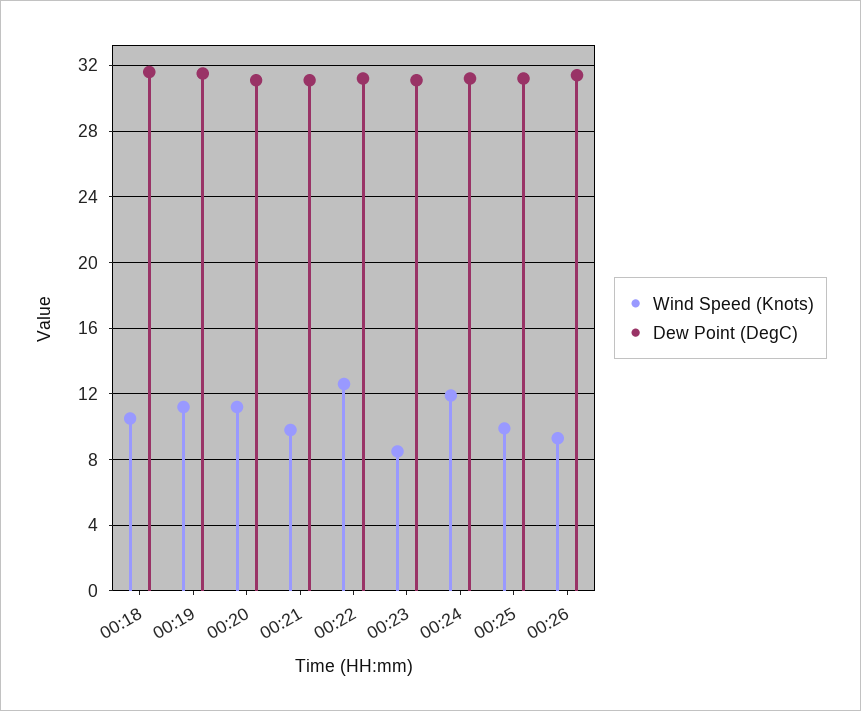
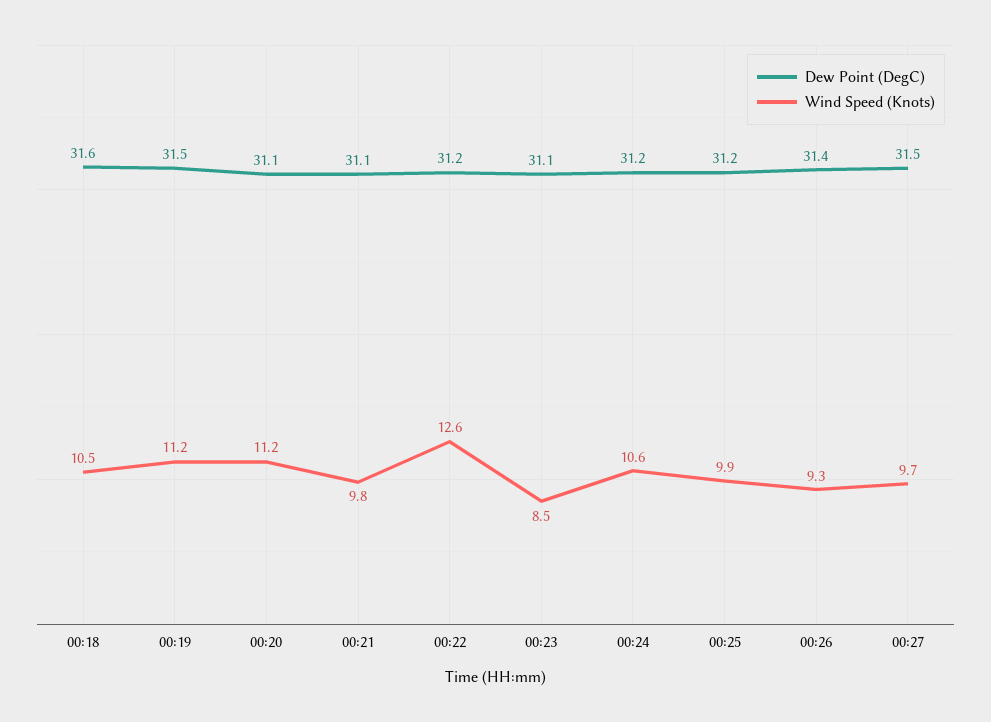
Wind Speed (Knots), 00:24: 12 -> 10.6
Dew Point (DegC), 00:27: none -> 31.5
Wind Speed (Knots), 00:27: none -> 9.7

